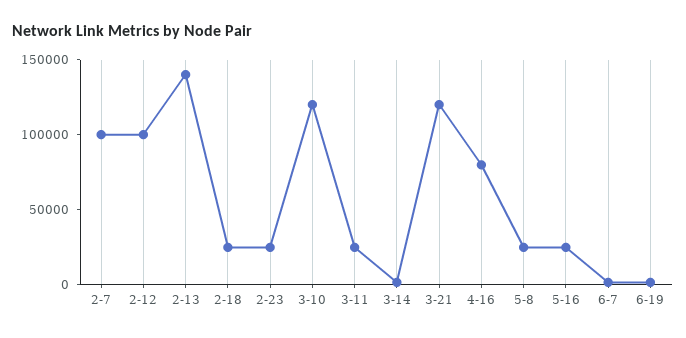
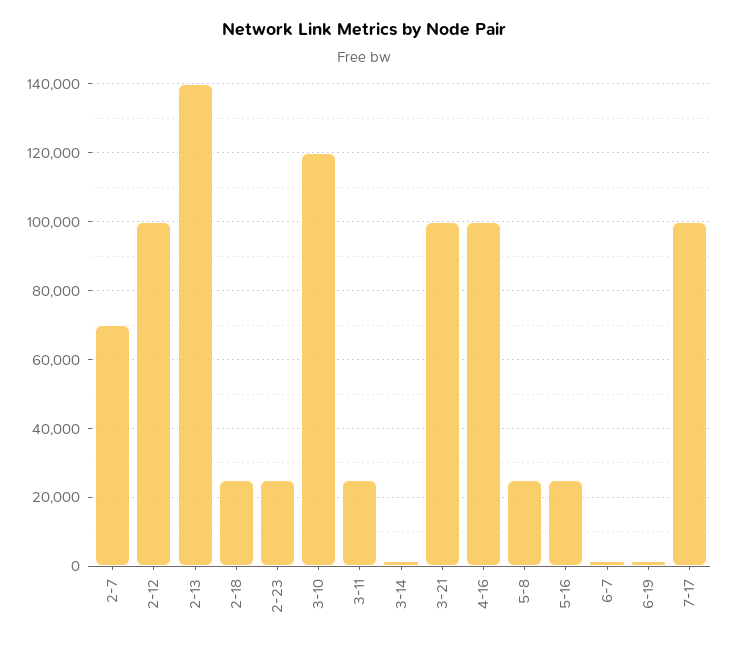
2-7: 100000 -> 70000
3-21: 120000 -> 100000
4-16: 80000 -> 100000
7-17: none -> 100000

